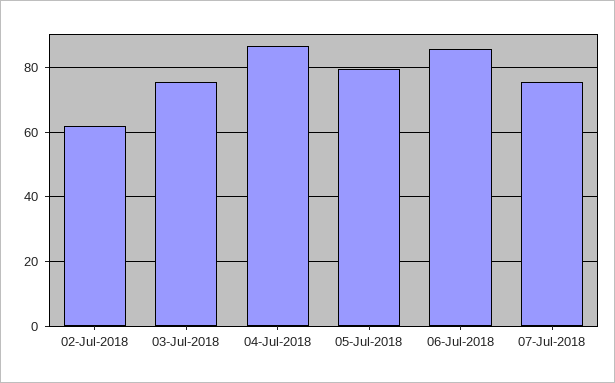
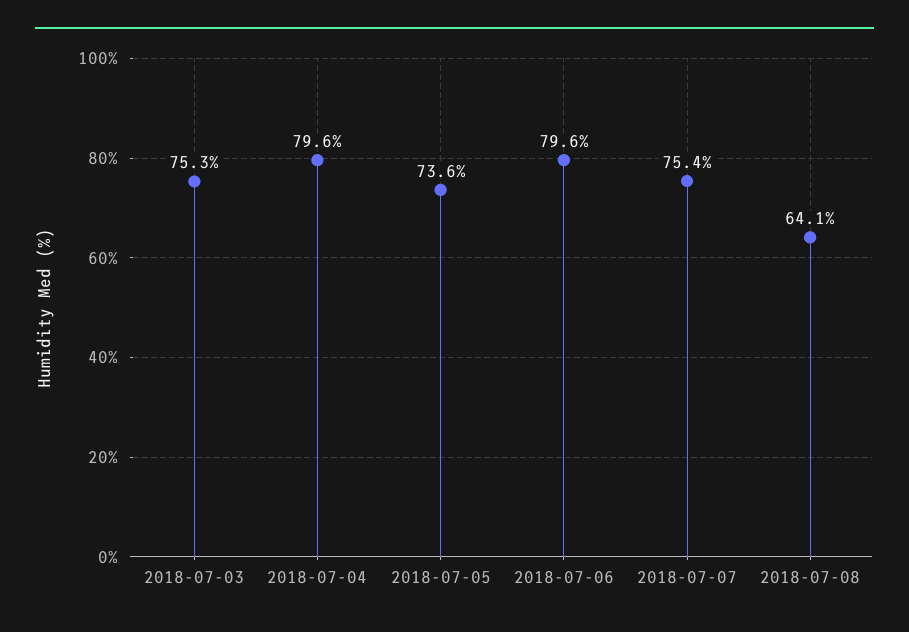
02-Jul-2018: 62 -> none
04-Jul-2018: 86 -> 79.6
05-Jul-2018: 80 -> 73.6
06-Jul-2018: 86 -> 79.6
2018-07-08: none -> 64.1

